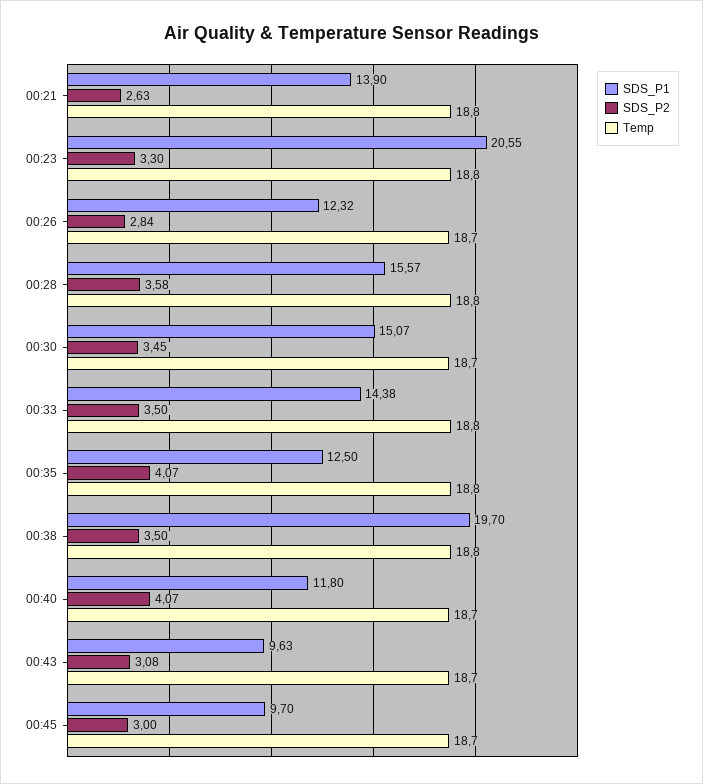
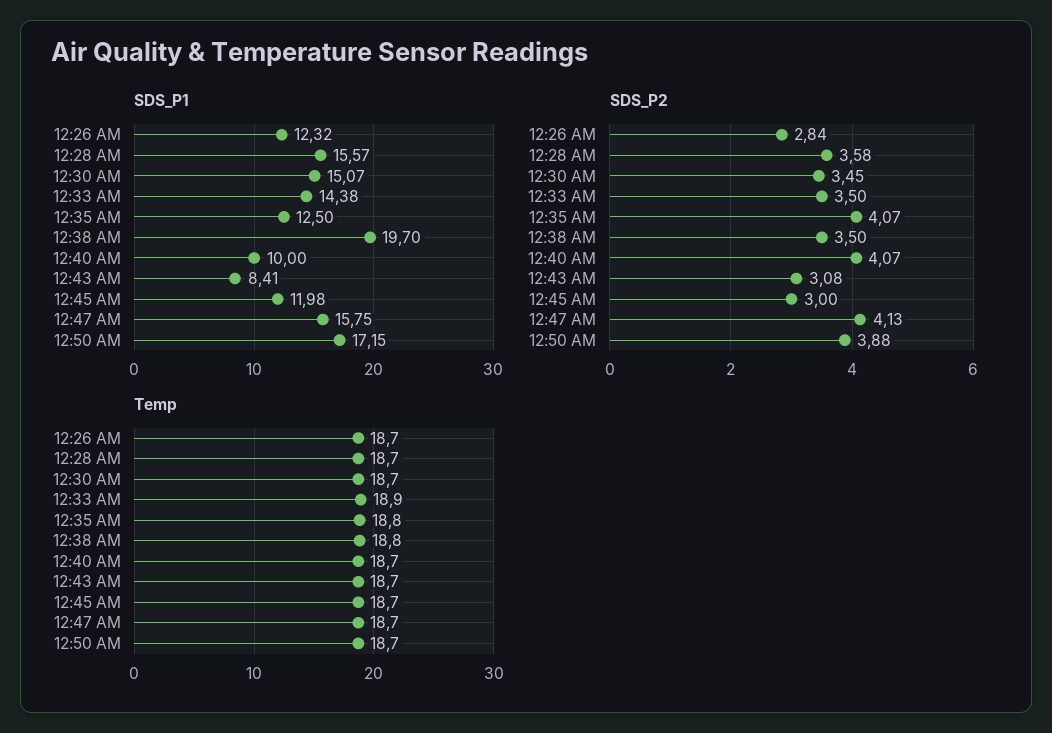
SDS_P1, 00:21: 13.9 -> none
SDS_P2, 00:21: 2.63 -> none
Temp, 00:21: 18.8 -> none
SDS_P1, 00:23: 20.55 -> none
SDS_P2, 00:23: 3.3 -> none
Temp, 00:23: 18.8 -> none
Temp, 00:28: 18.8 -> 18.7
Temp, 00:33: 18.8 -> 18.9
SDS_P1, 00:40: 11.8 -> 10
SDS_P1, 00:43: 9.63 -> 8.41
SDS_P1, 00:45: 9.7 -> 11.98
SDS_P1, 12:47 AM: none -> 15.75
SDS_P1, 12:50 AM: none -> 17.15
SDS_P2, 12:47 AM: none -> 4.13
SDS_P2, 12:50 AM: none -> 3.88
Temp, 12:47 AM: none -> 18.7
Temp, 12:50 AM: none -> 18.7

